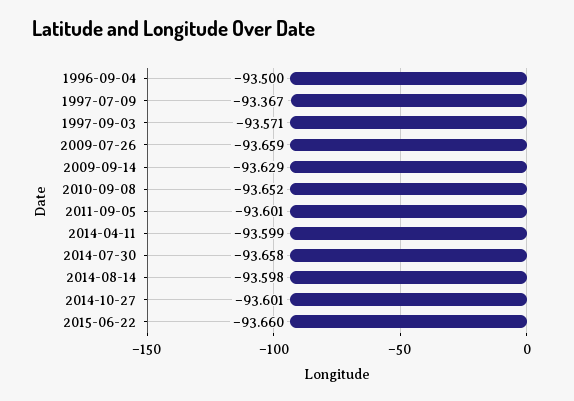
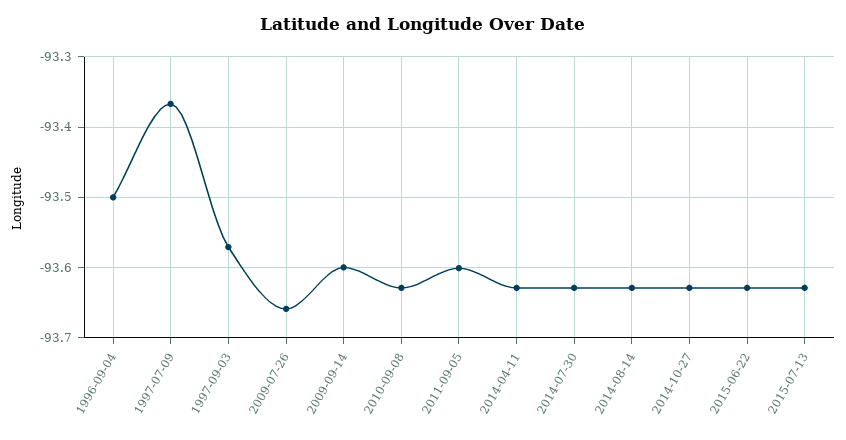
2009-09-14: -93.629 -> -93.6
2010-09-08: -93.652 -> -93.63
2014-04-11: -93.599 -> -93.63
2014-07-30: -93.658 -> -93.63
2014-08-14: -93.598 -> -93.63
2014-10-27: -93.601 -> -93.63
2015-06-22: -93.66 -> -93.63
2015-07-13: none -> -93.63

